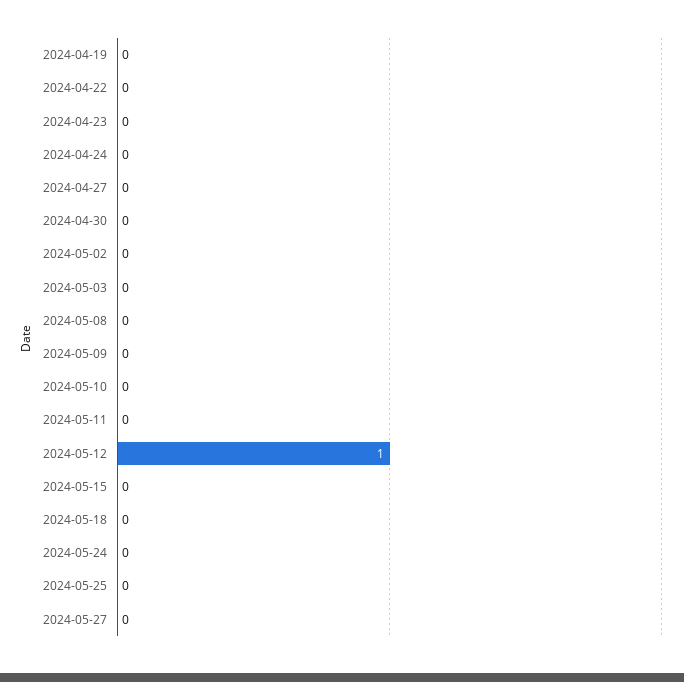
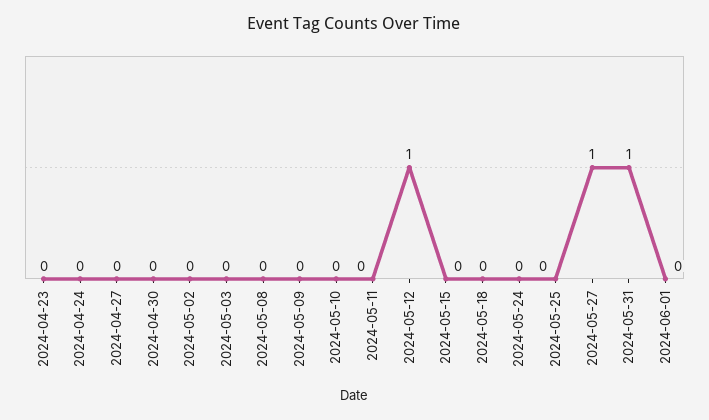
2024-04-19: 0 -> none
2024-04-22: 0 -> none
2024-05-27: 0 -> 1
2024-05-31: none -> 1
2024-06-01: none -> 0

